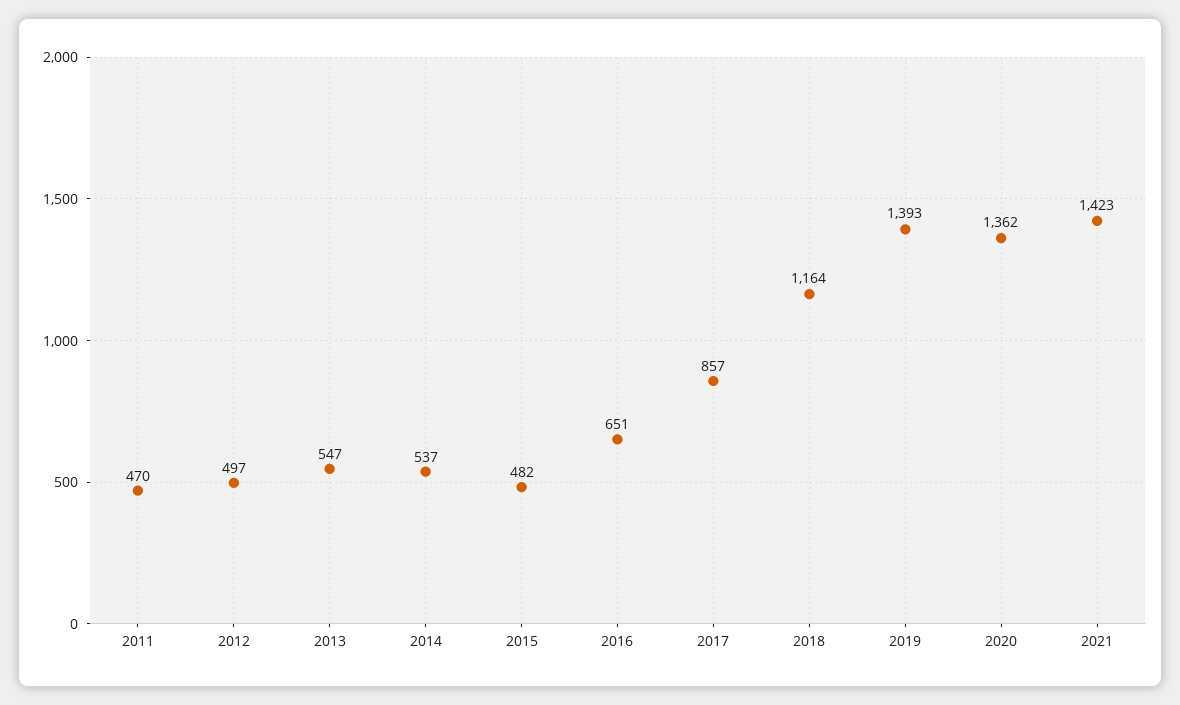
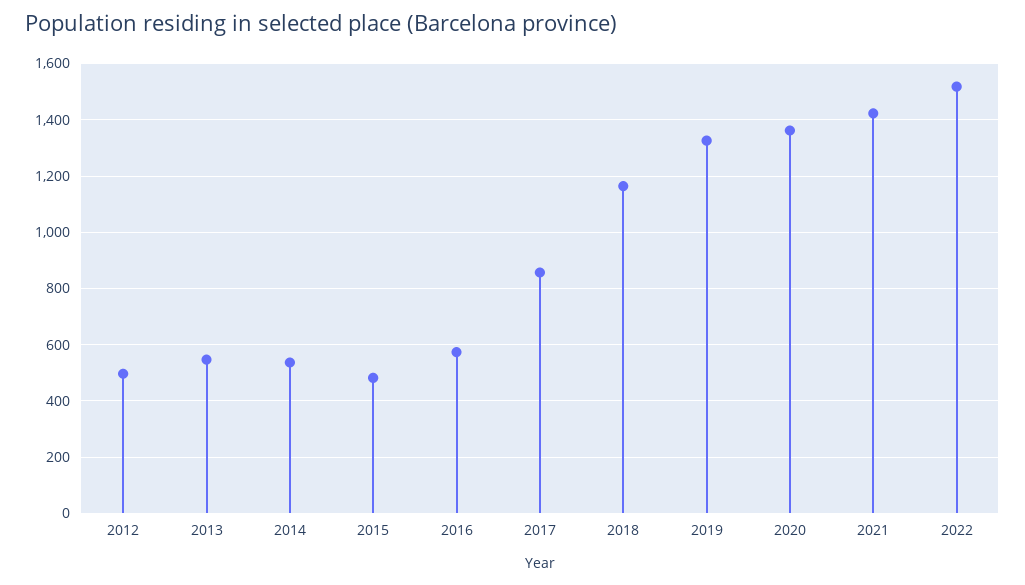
2011: 470 -> none
2016: 651 -> 575
2019: 1393 -> 1325
2022: none -> 1525

